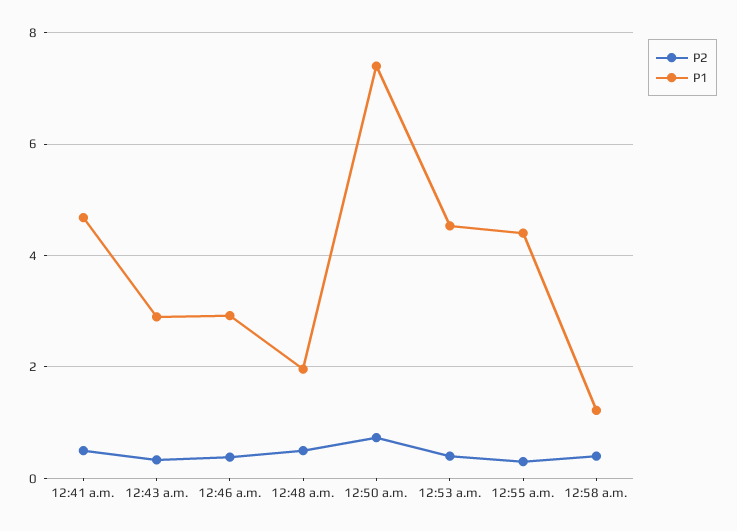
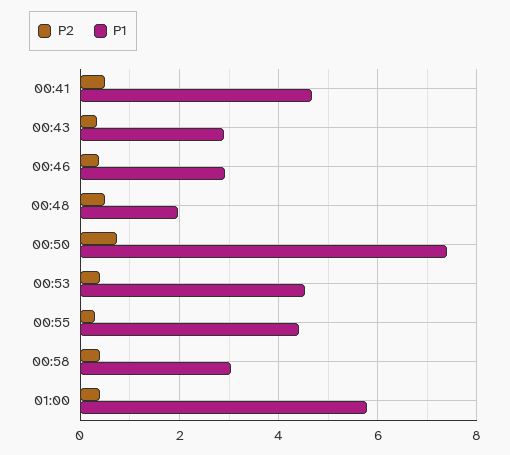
P1, 12:58 a.m.: 1.2 -> 3
P2, 01:00: none -> 0.4
P1, 01:00: none -> 5.8

